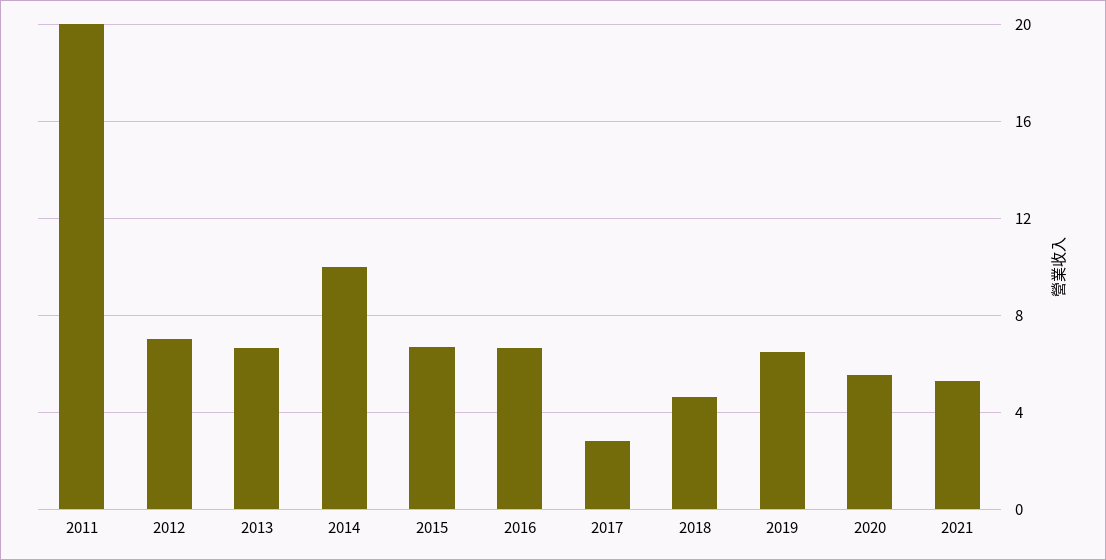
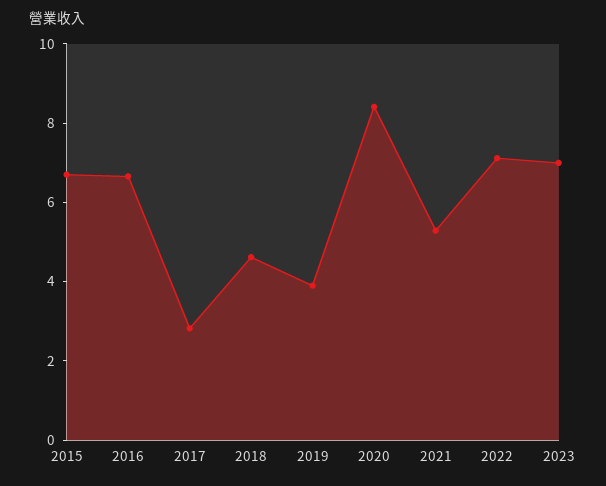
2011: 20 -> none
2012: 7 -> none
2013: 6.5 -> none
2014: 10 -> none
2019: 6.5 -> 4
2020: 5.5 -> 8.5
2022: none -> 7
2023: none -> 7

